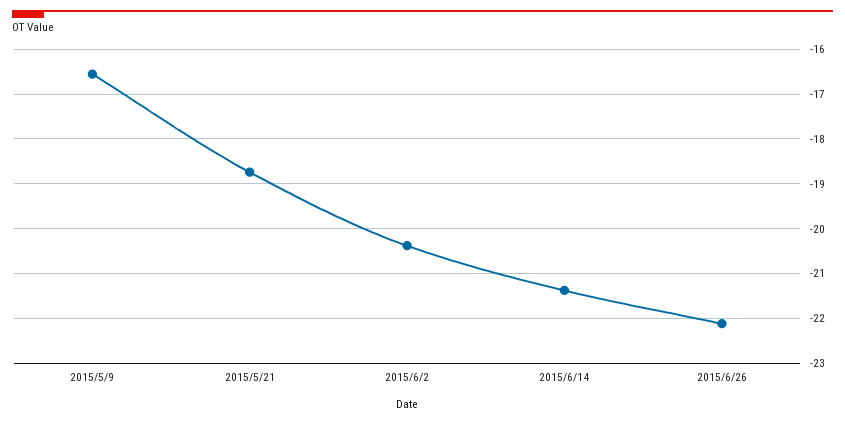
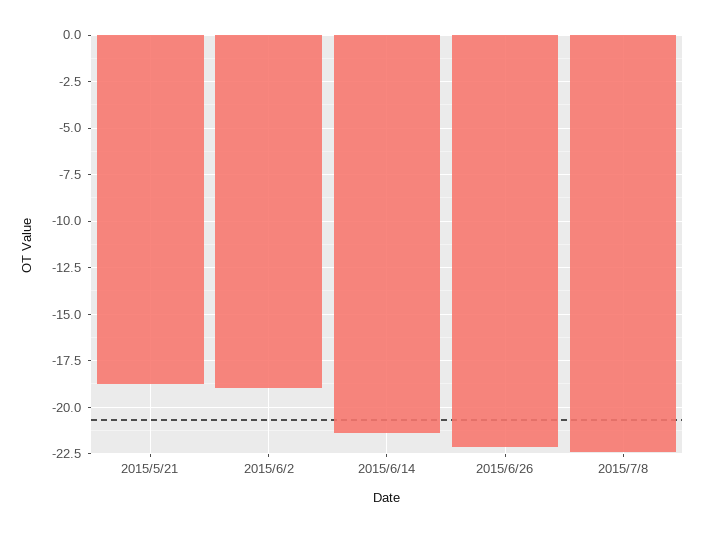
2015/5/9: -16.6 -> none
2015/6/2: -20.4 -> -19
2015/7/8: none -> -22.5

